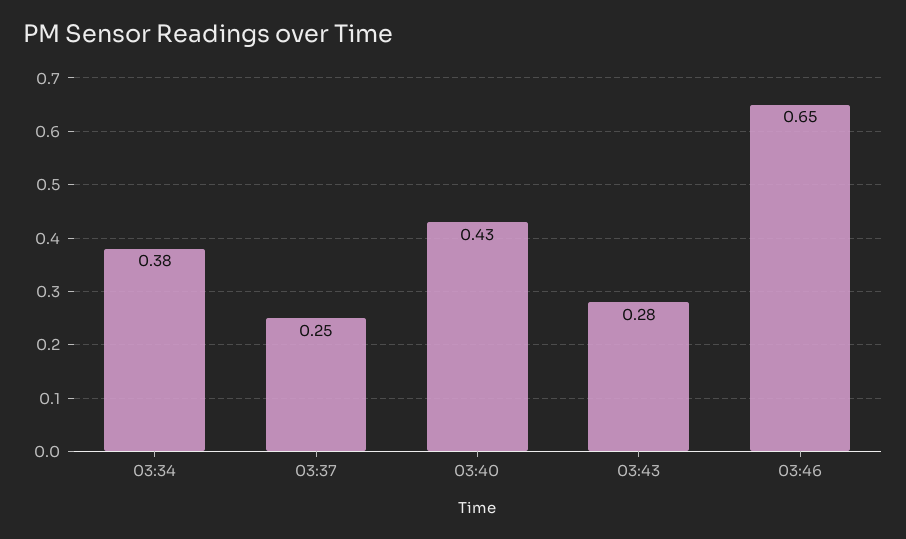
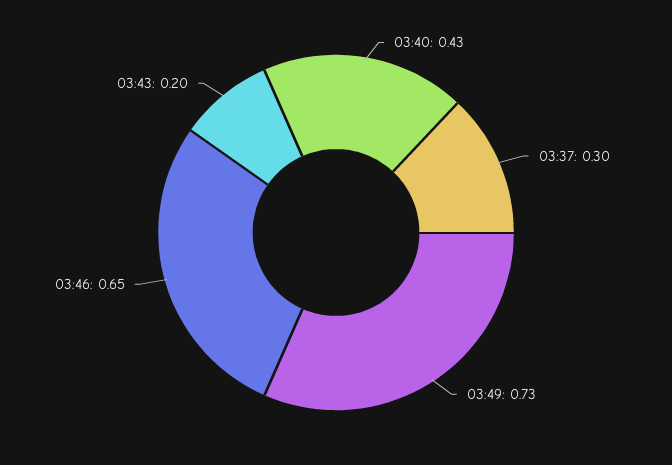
03:34: 0.38 -> none
03:37: 0.25 -> 0.3
03:43: 0.28 -> 0.2
03:49: none -> 0.73

